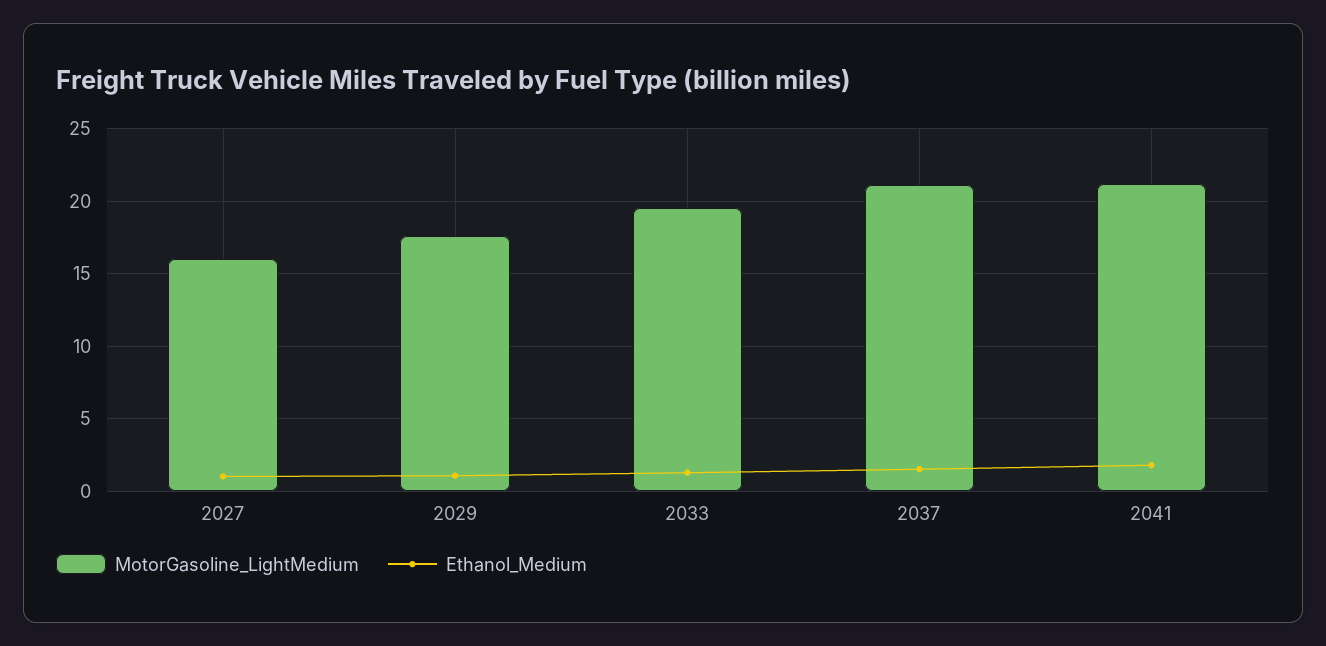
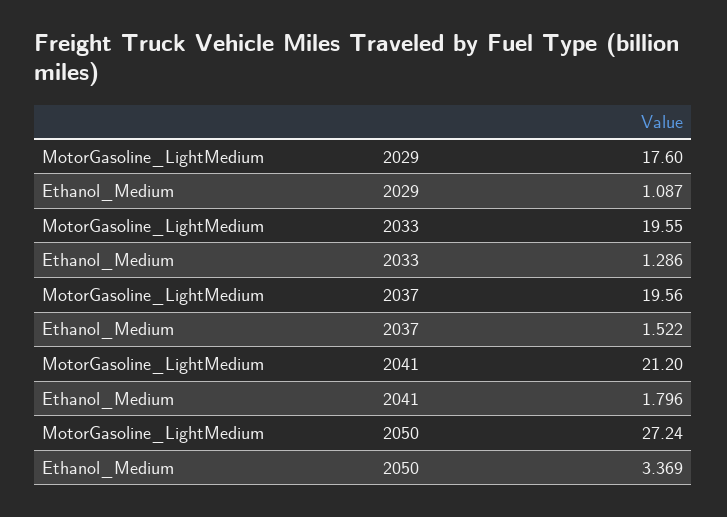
MotorGasoline_LightMedium, 2027: 16 -> none
Ethanol_Medium, 2027: 1 -> none
MotorGasoline_LightMedium, 2037: 21 -> 19.56
MotorGasoline_LightMedium, 2050: none -> 27.24
Ethanol_Medium, 2050: none -> 3.369

